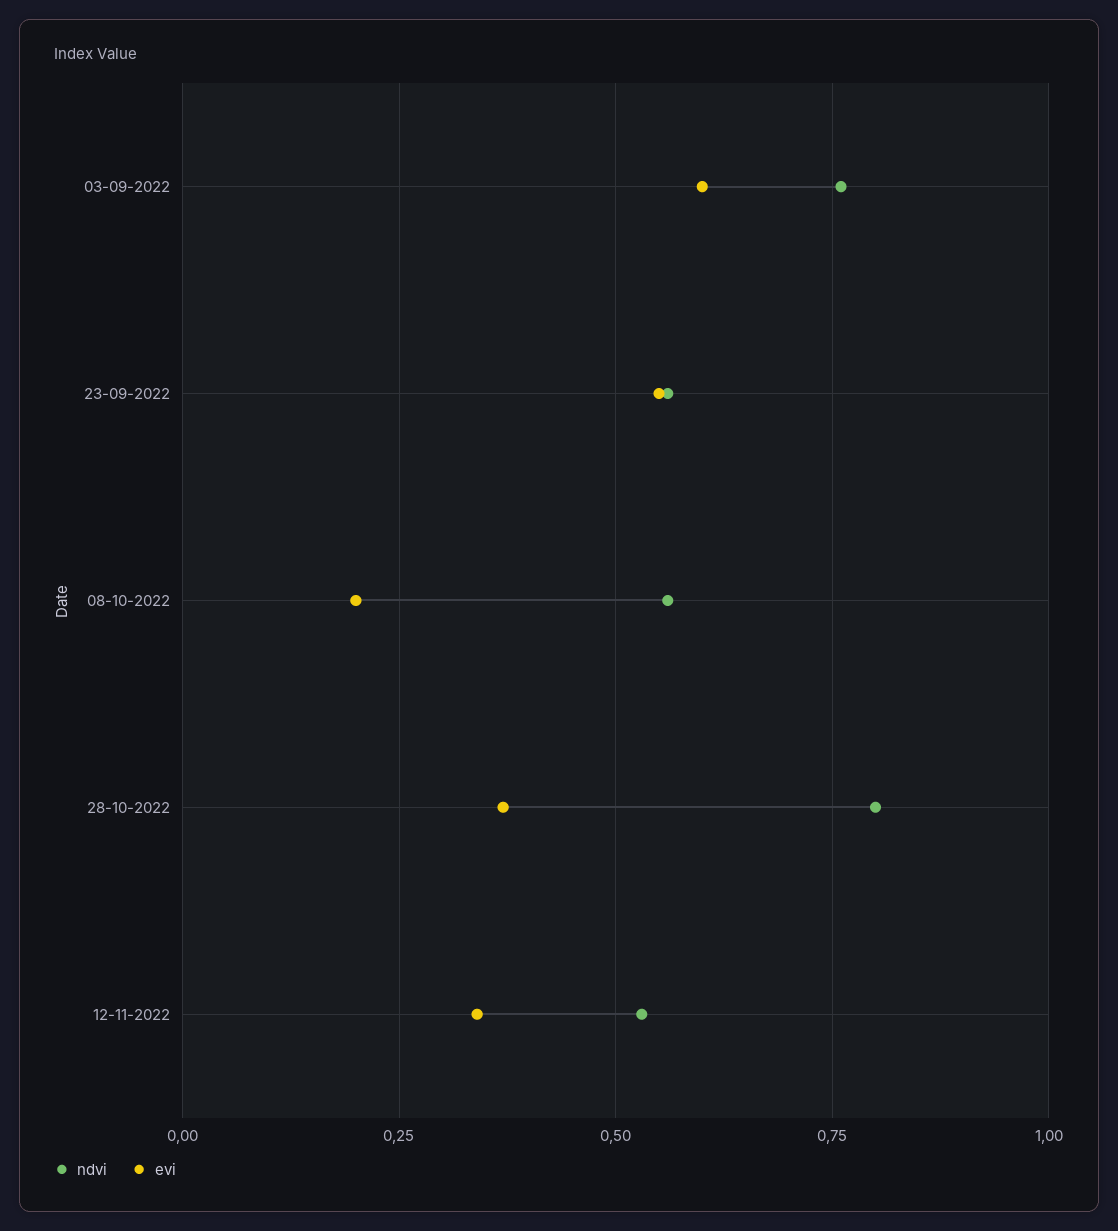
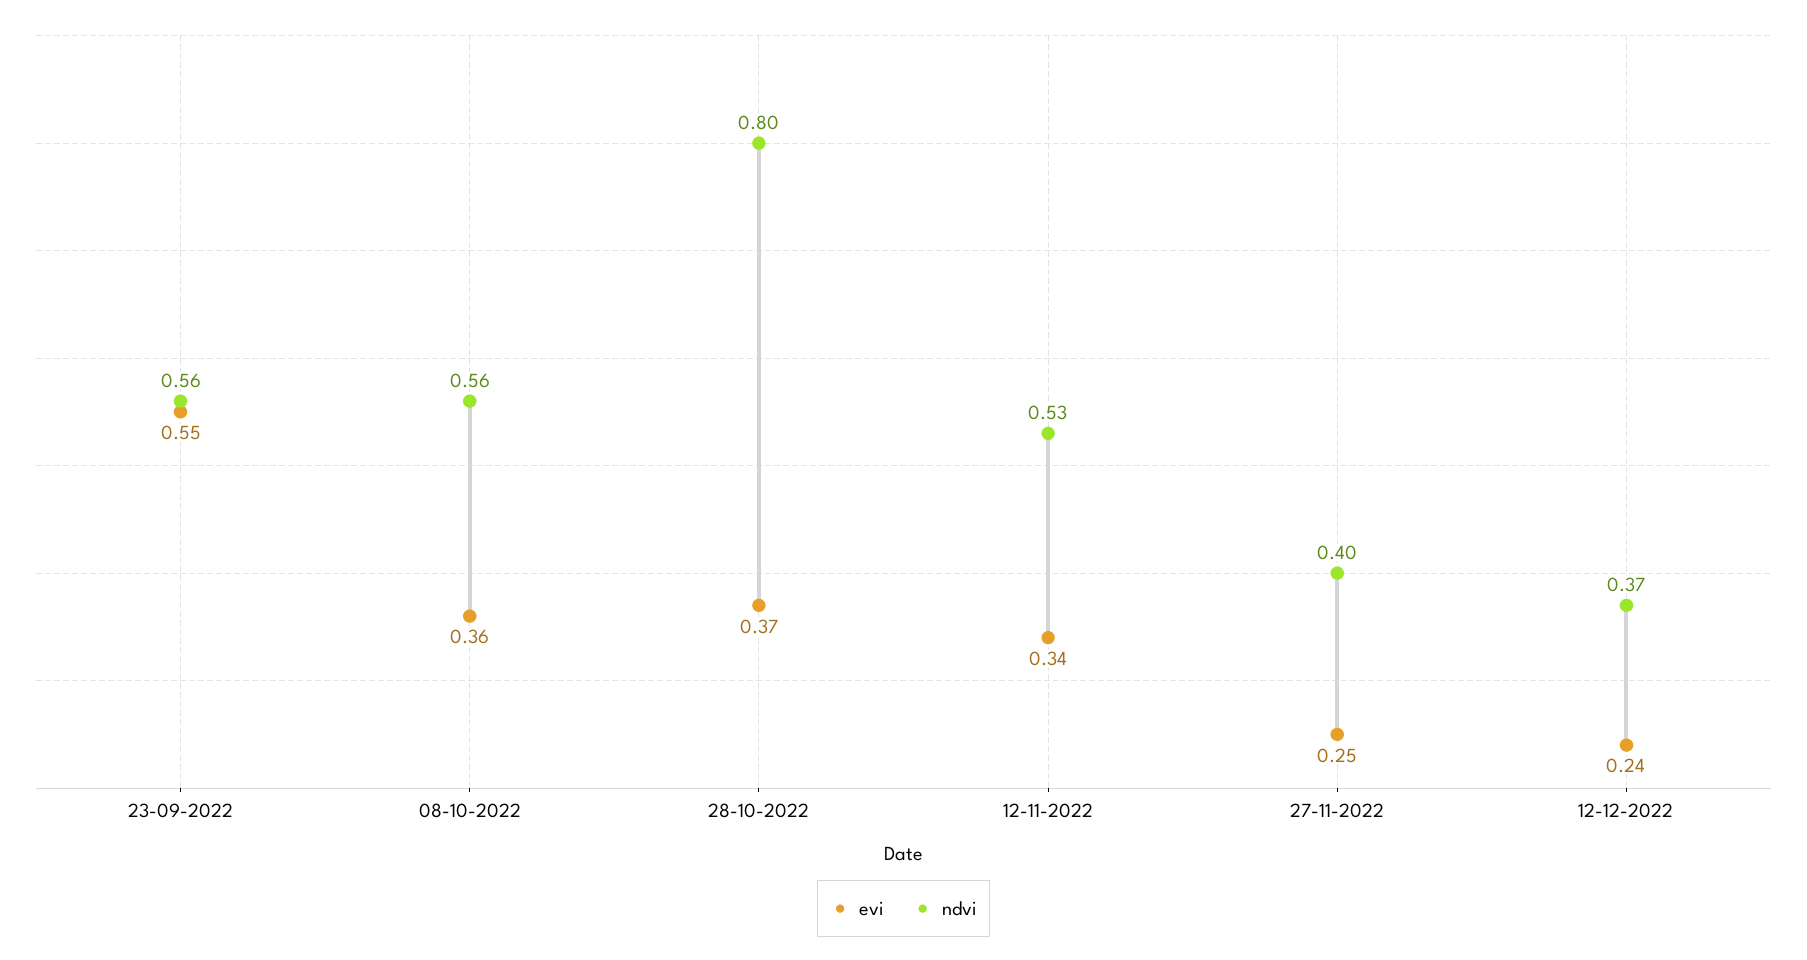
ndvi, 03-09-2022: 0.75 -> none
evi, 03-09-2022: 0.6 -> none
evi, 08-10-2022: 0.2 -> 0.36
evi, 27-11-2022: none -> 0.25
ndvi, 27-11-2022: none -> 0.4
evi, 12-12-2022: none -> 0.24
ndvi, 12-12-2022: none -> 0.37

